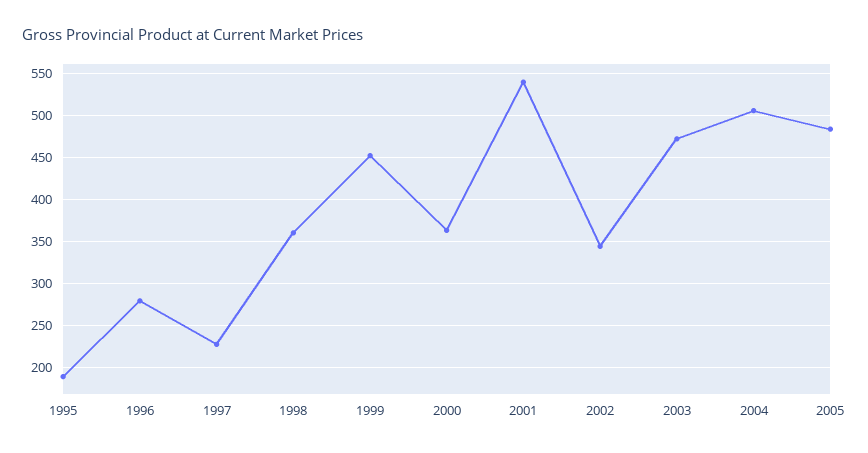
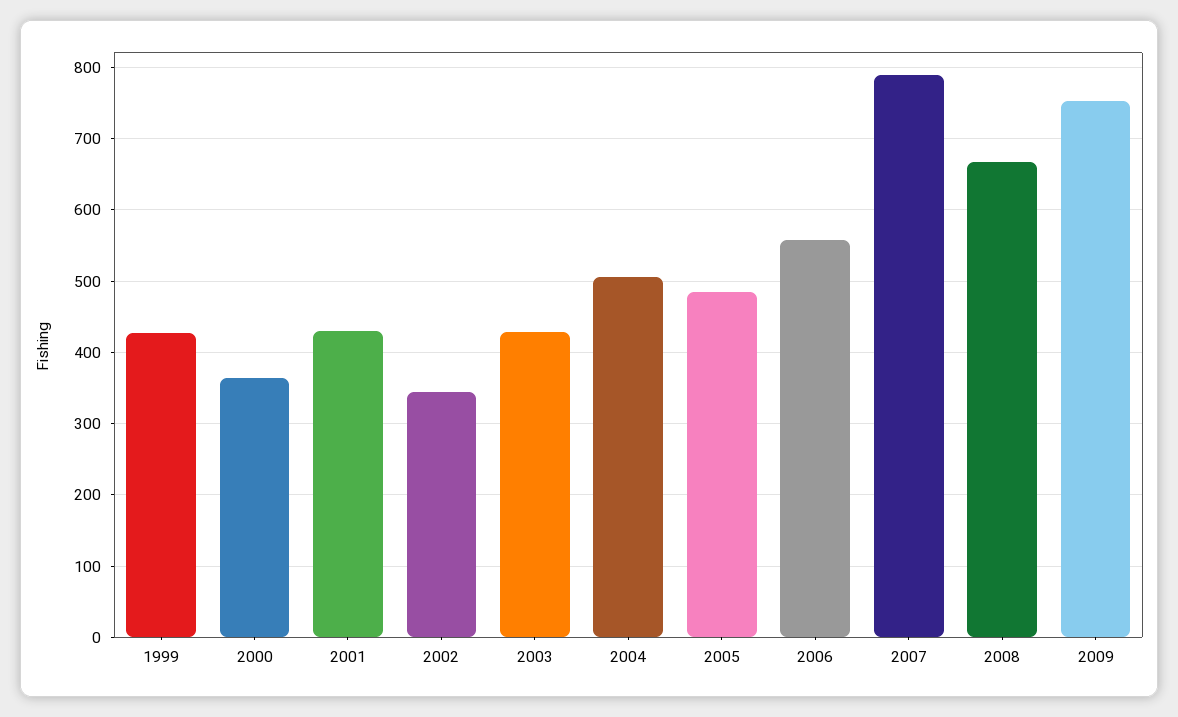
1995: 190 -> none
1996: 280 -> none
1997: 230 -> none
1998: 360 -> none
1999: 450 -> 430
2001: 540 -> 430
2003: 470 -> 430
2006: none -> 560
2007: none -> 790
2008: none -> 670
2009: none -> 750

